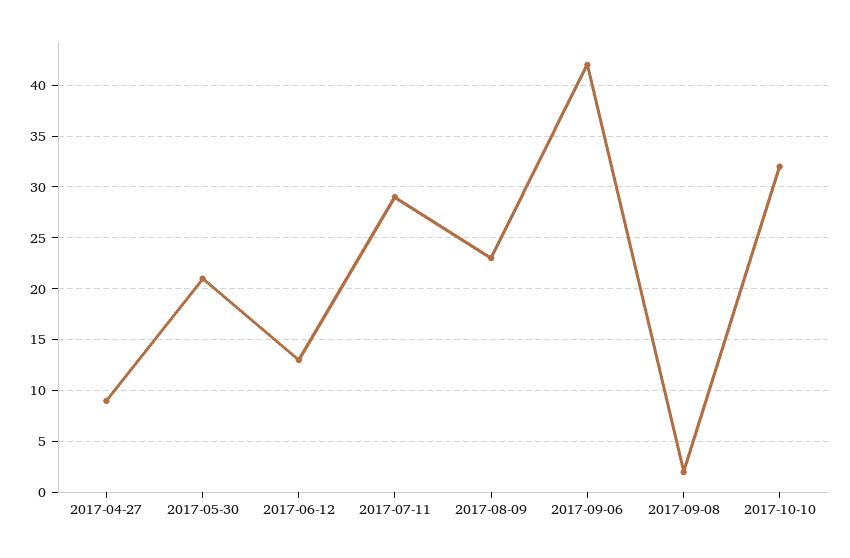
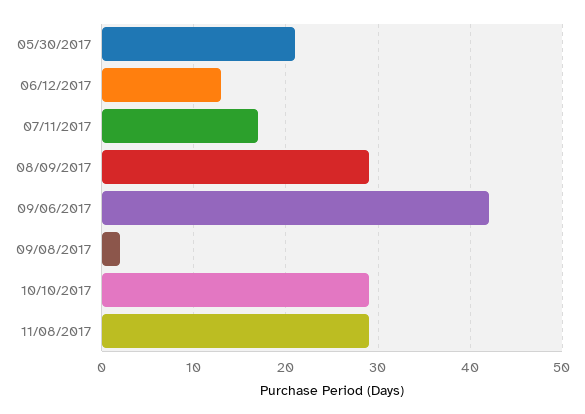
2017-04-27: 9 -> none
2017-07-11: 29 -> 17
2017-08-09: 23 -> 29
2017-10-10: 32 -> 29
11/08/2017: none -> 29

